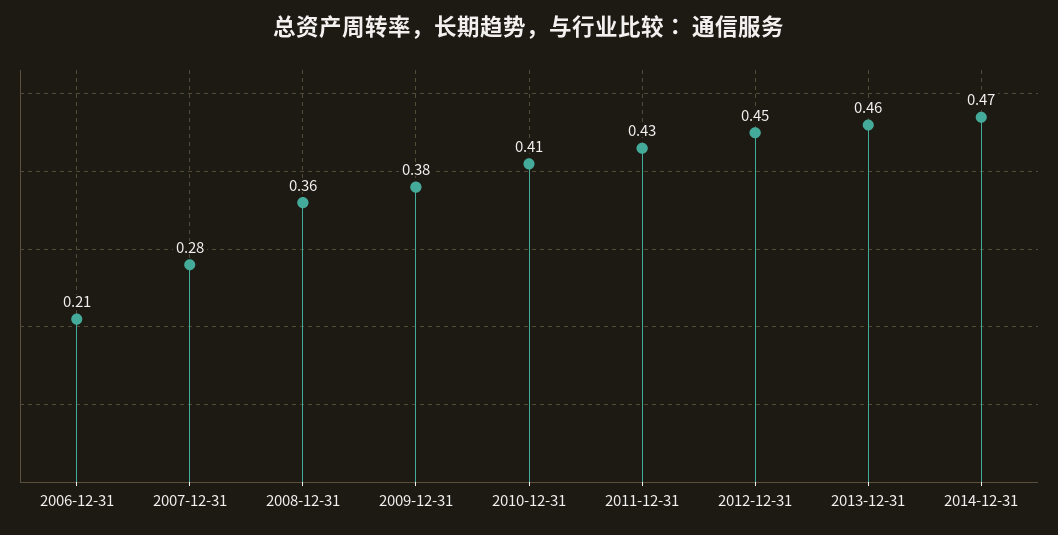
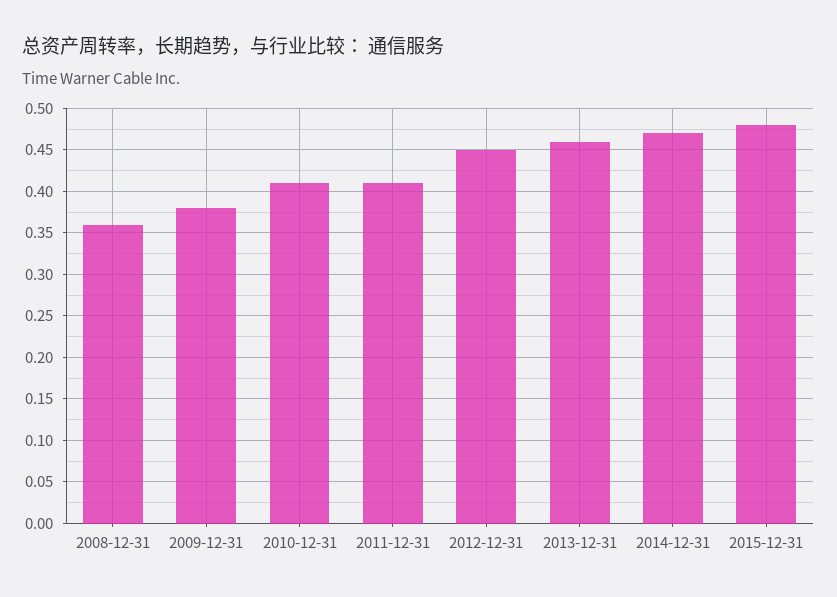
2006-12-31: 0.21 -> none
2007-12-31: 0.28 -> none
2011-12-31: 0.43 -> 0.41
2015-12-31: none -> 0.48

